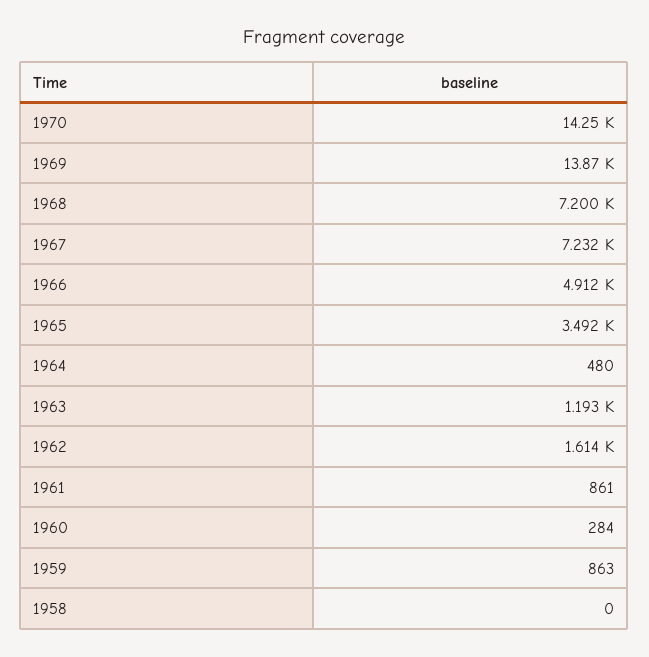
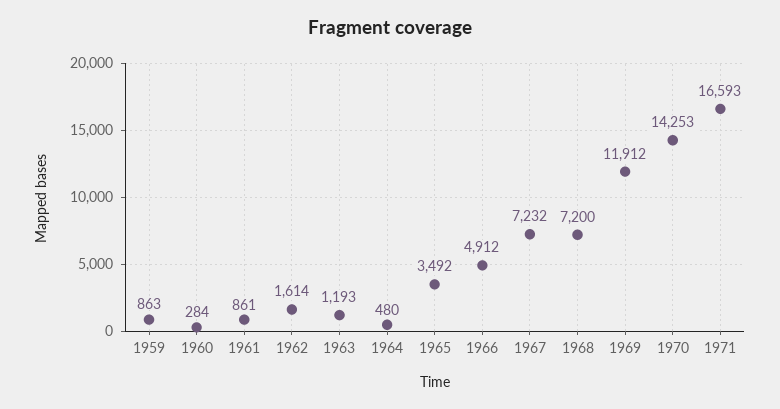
1969: 13870 -> 11912
1958: 0 -> none
1971: none -> 16593

